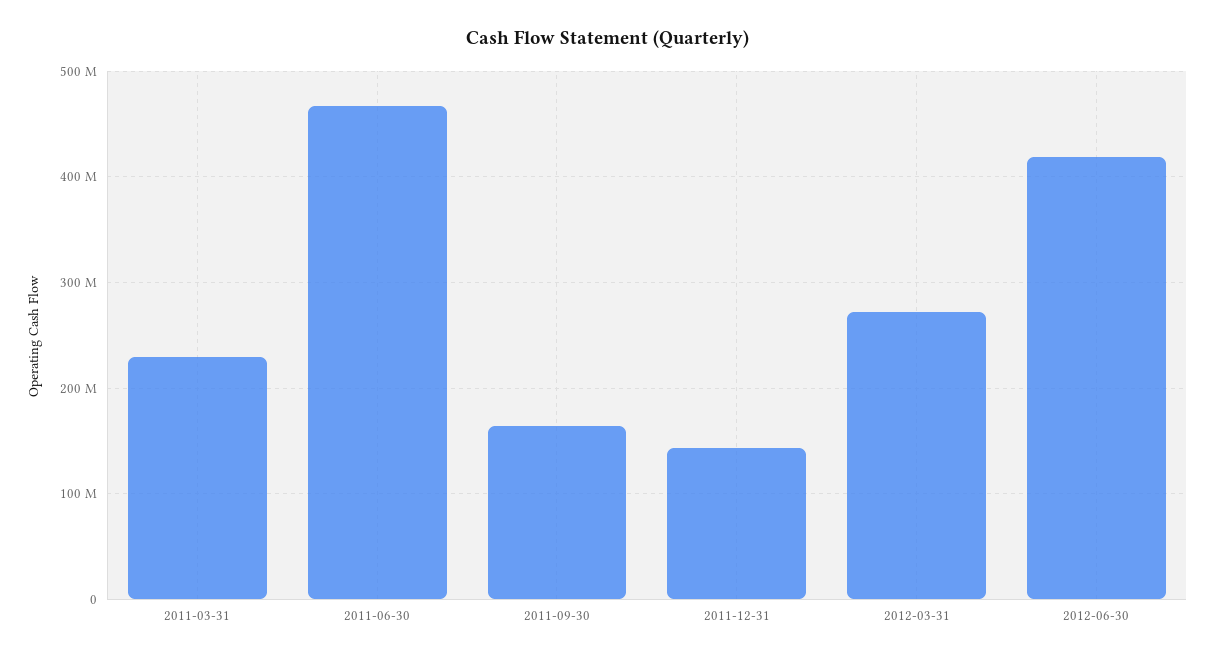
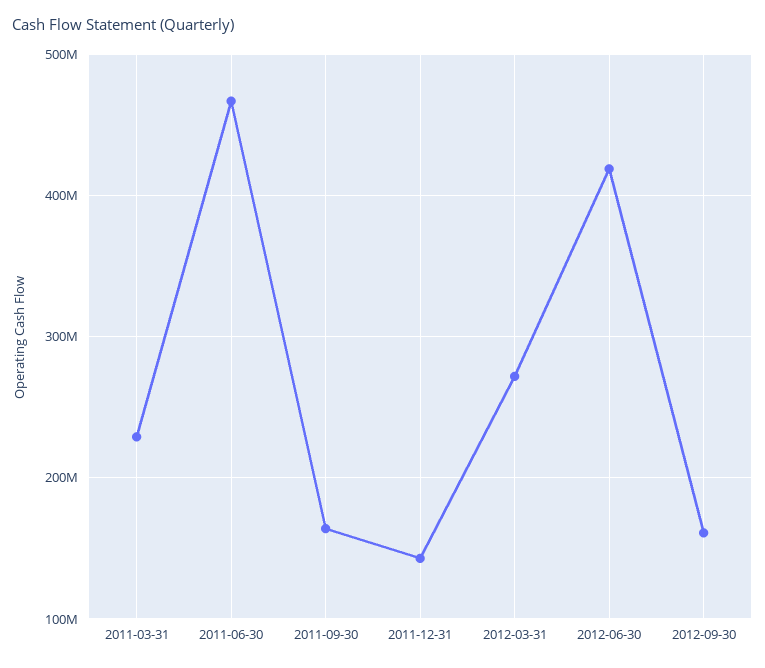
2012-09-30: none -> 160000000

